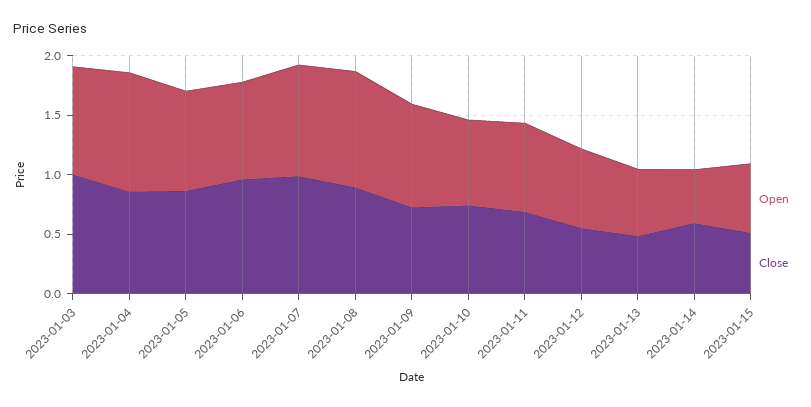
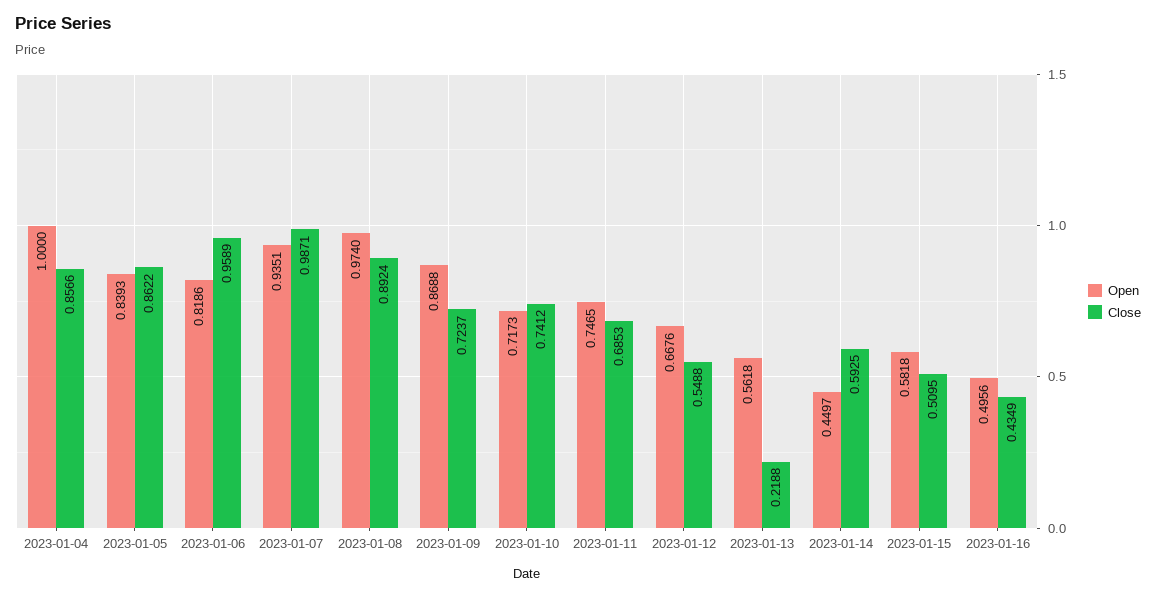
Open, 2023-01-03: 0.9 -> none
Close, 2023-01-03: 1 -> none
Close, 2023-01-13: 0.5 -> 0.2188
Open, 2023-01-16: none -> 0.4956
Close, 2023-01-16: none -> 0.4349

